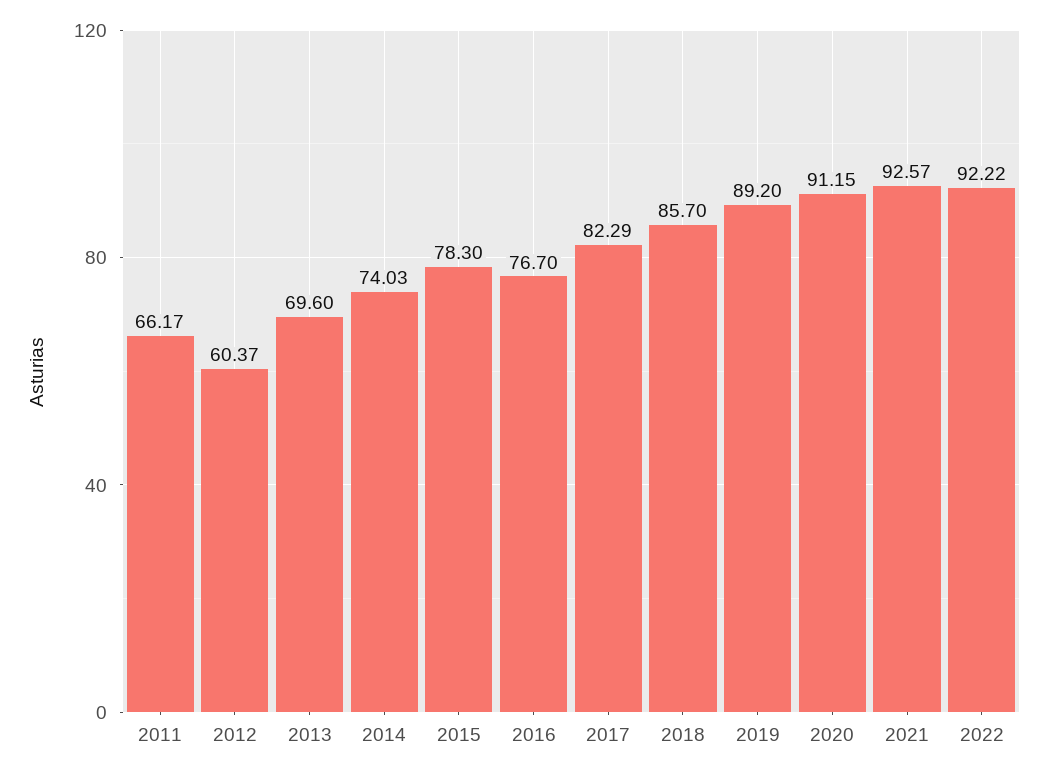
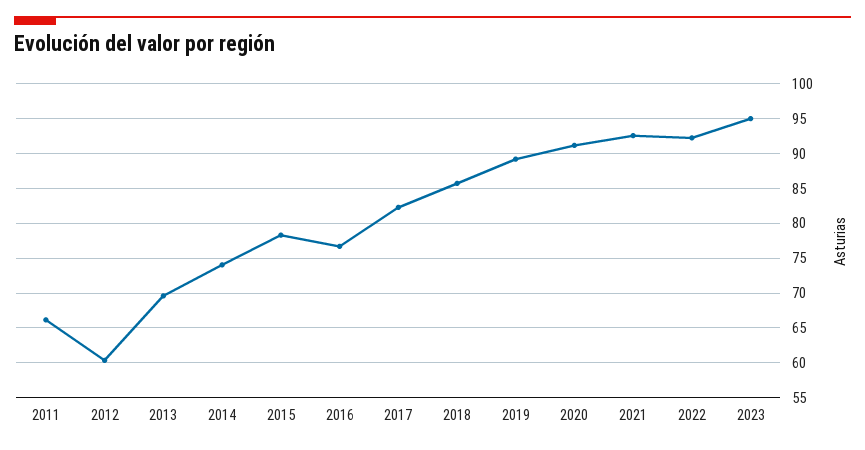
2023: none -> 95

